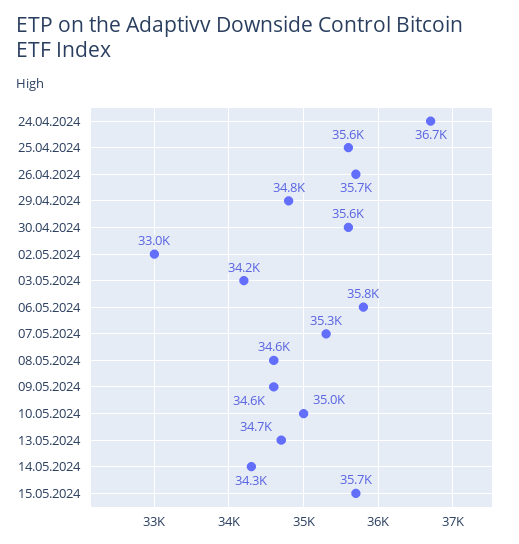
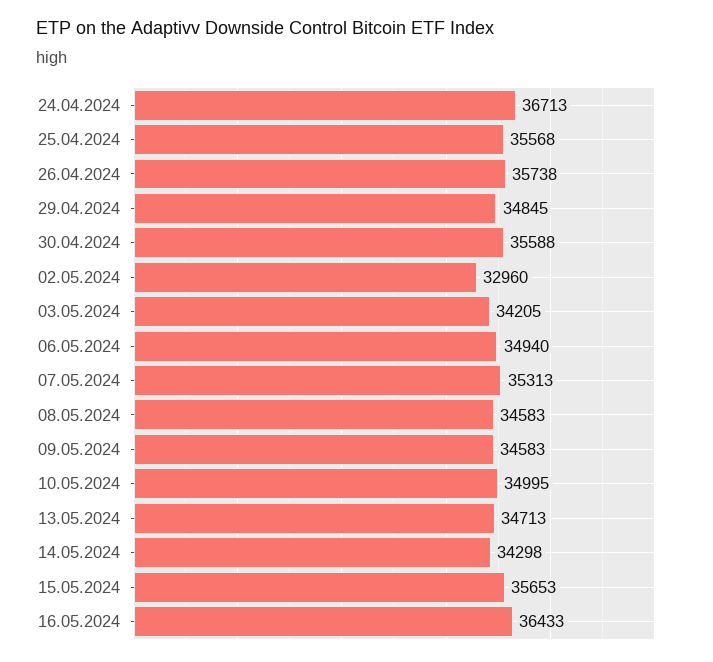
06.05.2024: 35800 -> 34940
16.05.2024: none -> 36433

